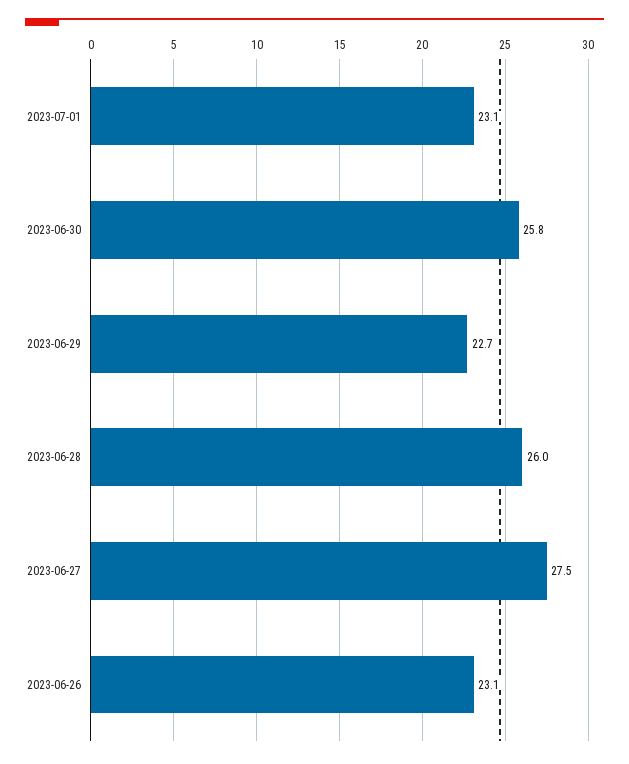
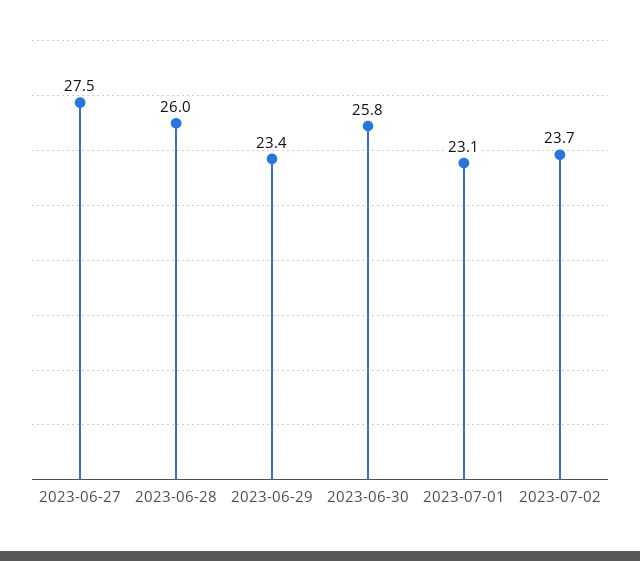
2023-06-29: 22.7 -> 23.4
2023-06-26: 23.1 -> none
2023-07-02: none -> 23.7

